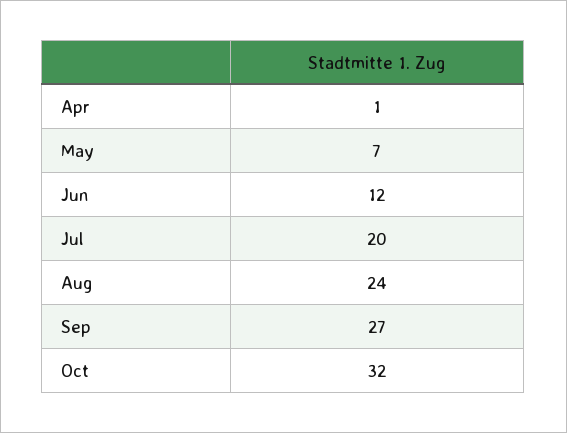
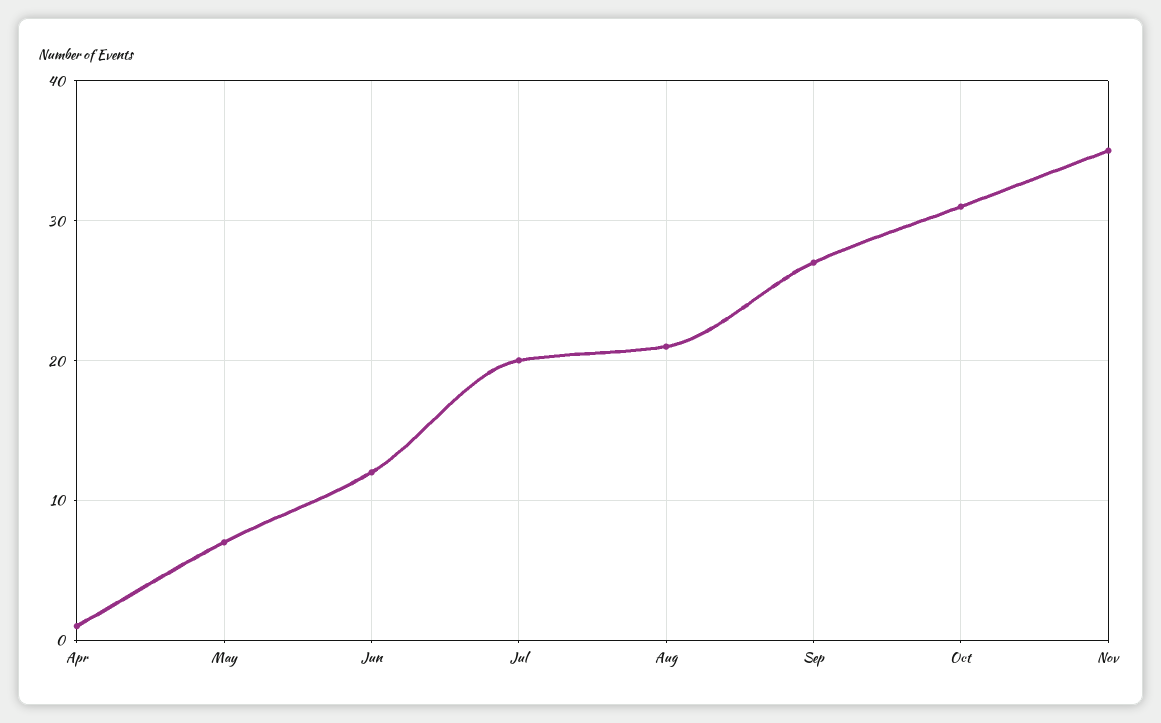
Aug: 24 -> 21
Oct: 32 -> 31
Nov: none -> 35

